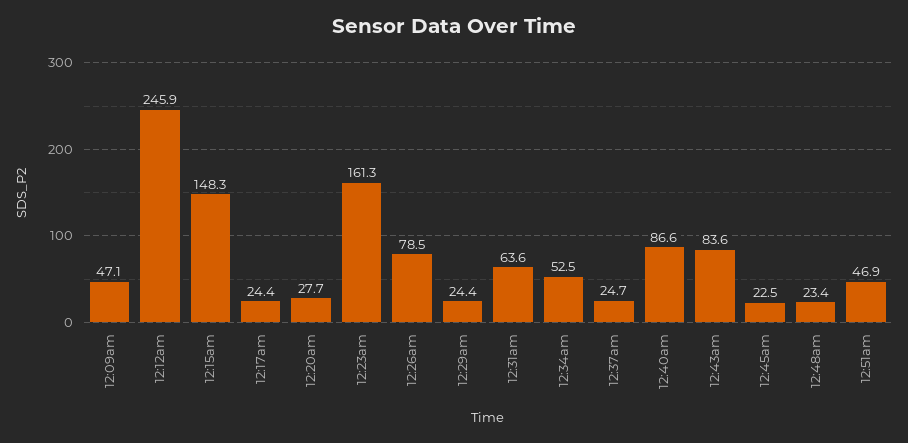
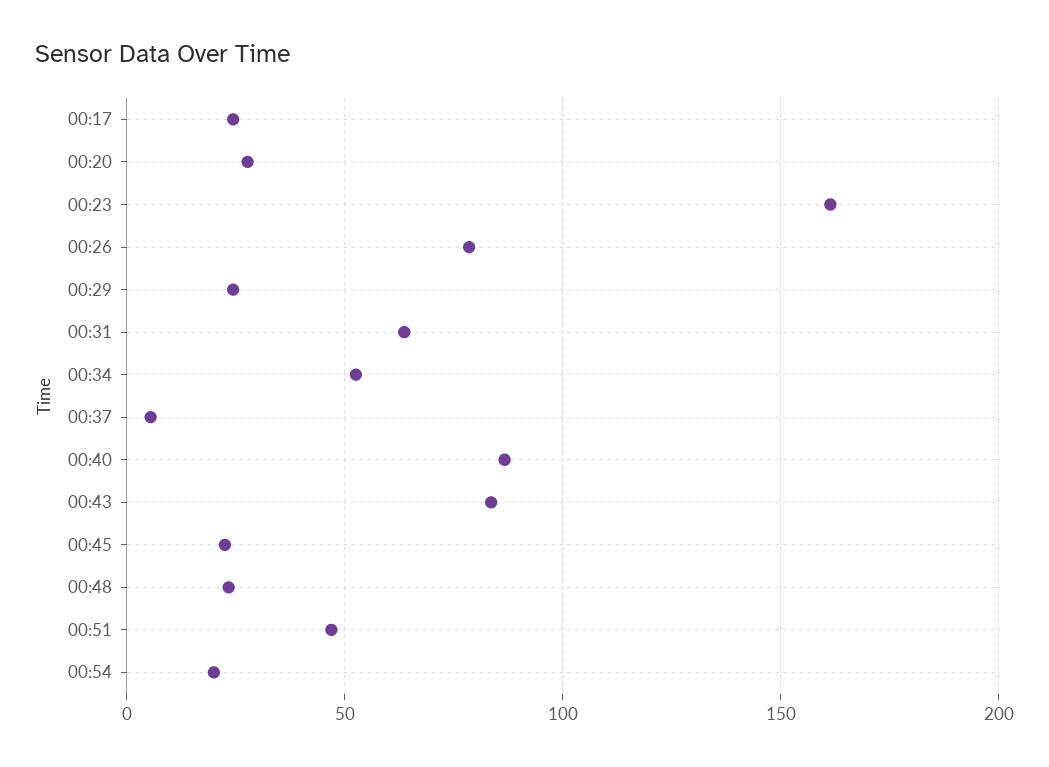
12:09am: 47.1 -> none
12:12am: 245.9 -> none
12:15am: 148.3 -> none
12:37am: 24.7 -> 5
00:54: none -> 20

